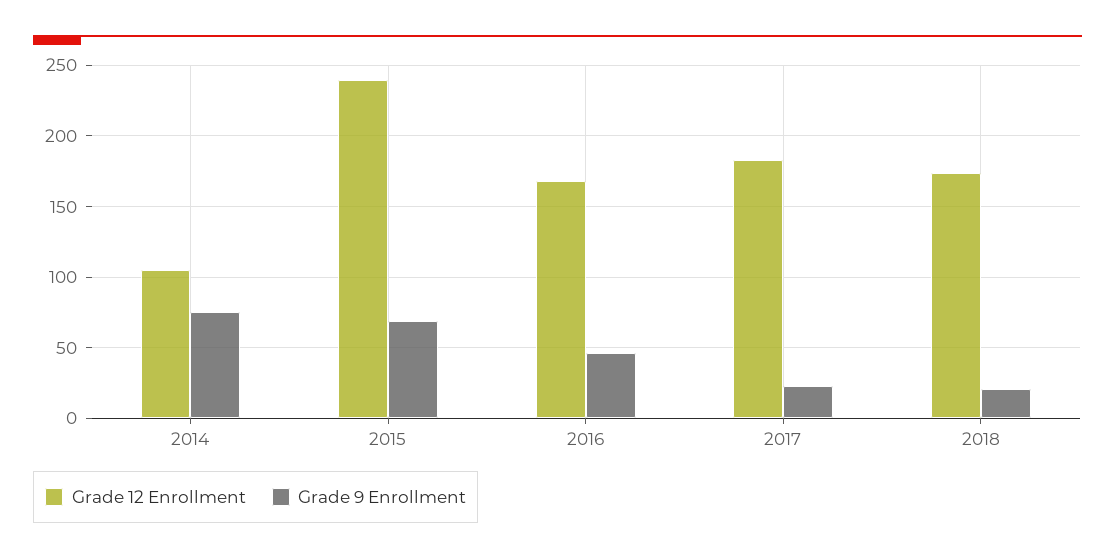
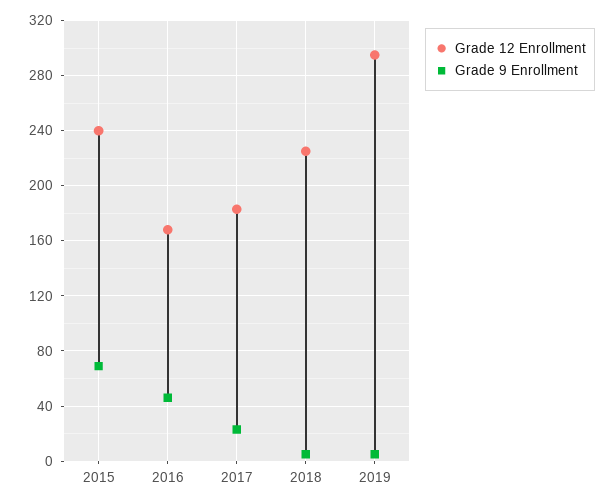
Grade 12 Enrollment, 2014: 105 -> none
Grade 9 Enrollment, 2014: 75 -> none
Grade 12 Enrollment, 2018: 175 -> 225
Grade 9 Enrollment, 2018: 20 -> 5
Grade 12 Enrollment, 2019: none -> 295
Grade 9 Enrollment, 2019: none -> 5

